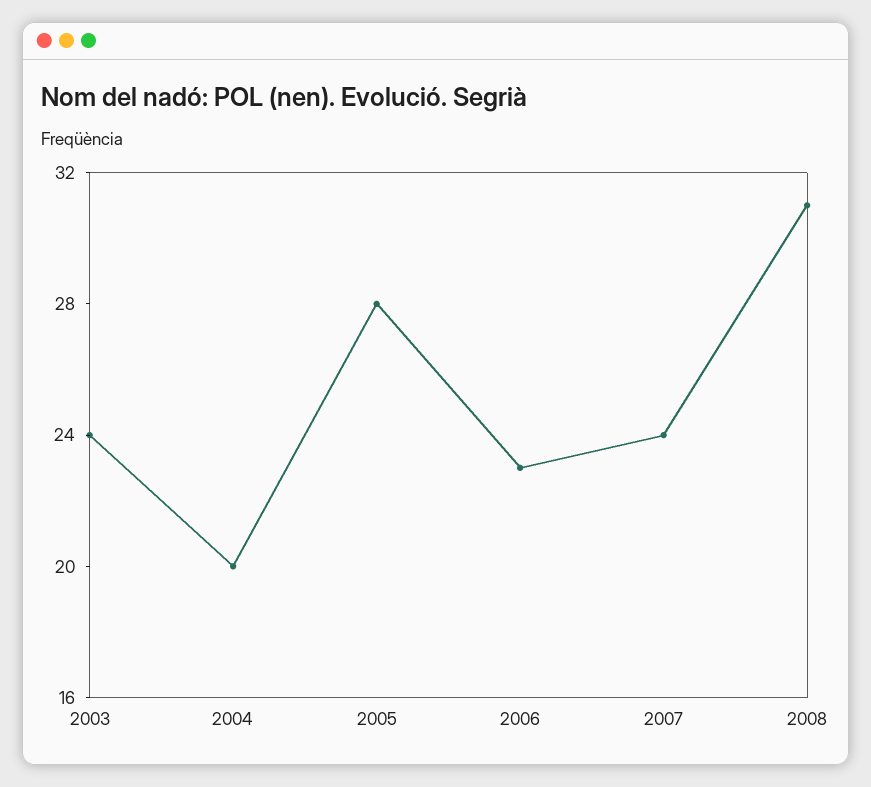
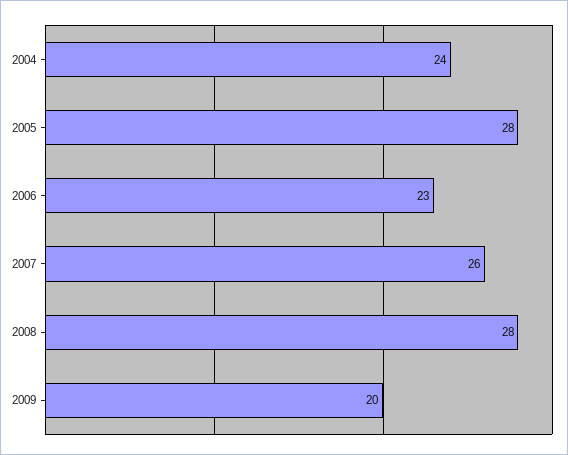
2003: 24 -> none
2004: 20 -> 24
2007: 24 -> 26
2008: 31 -> 28
2009: none -> 20

